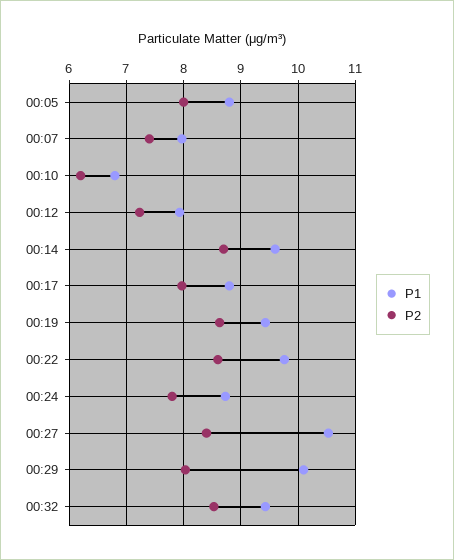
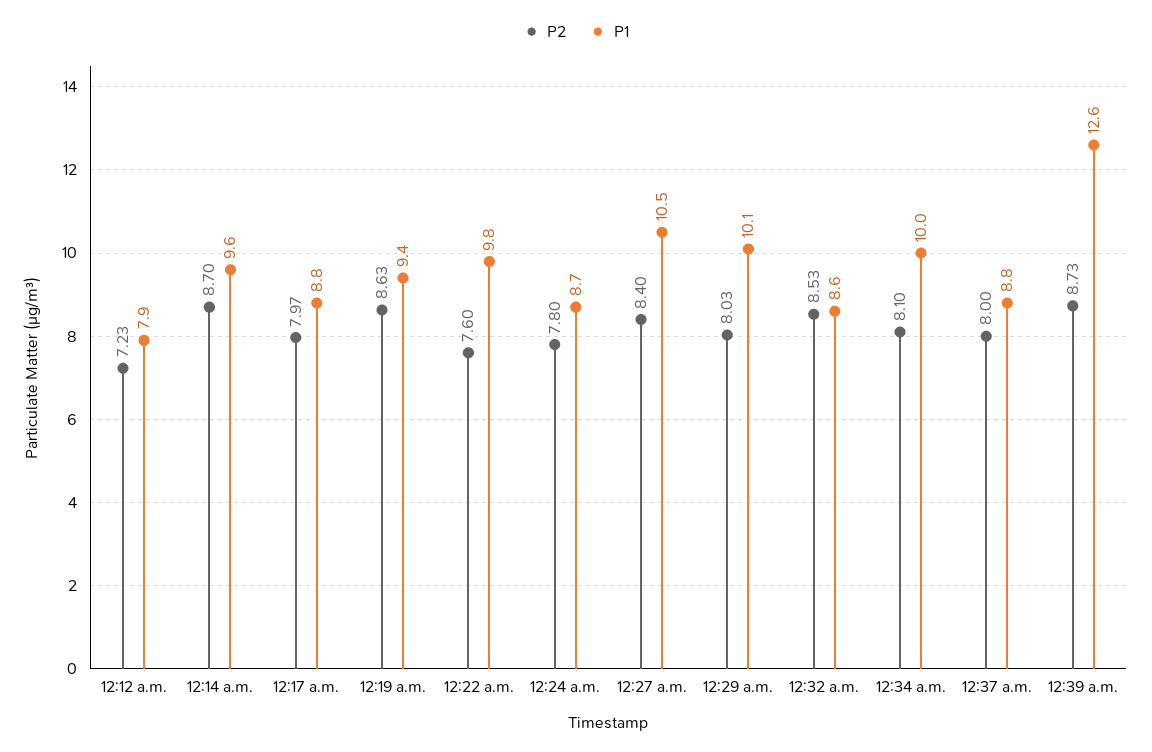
P1, 00:05: 8.8 -> none
P2, 00:05: 8 -> none
P1, 00:07: 8 -> none
P2, 00:07: 7.4 -> none
P1, 00:10: 6.8 -> none
P2, 00:10: 6.2 -> none
P2, 00:22: 8.6 -> 7.6
P1, 00:32: 9.4 -> 8.6
P2, 12:34 a.m.: none -> 8.1
P1, 12:34 a.m.: none -> 10
P2, 12:37 a.m.: none -> 8
P1, 12:37 a.m.: none -> 8.8
P2, 12:39 a.m.: none -> 8.73
P1, 12:39 a.m.: none -> 12.6

